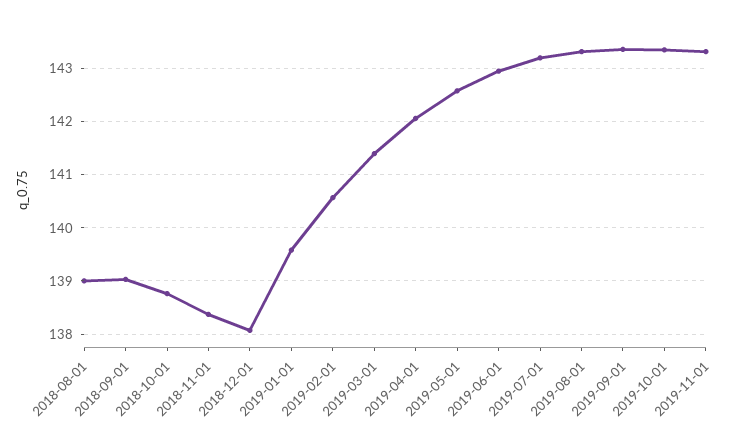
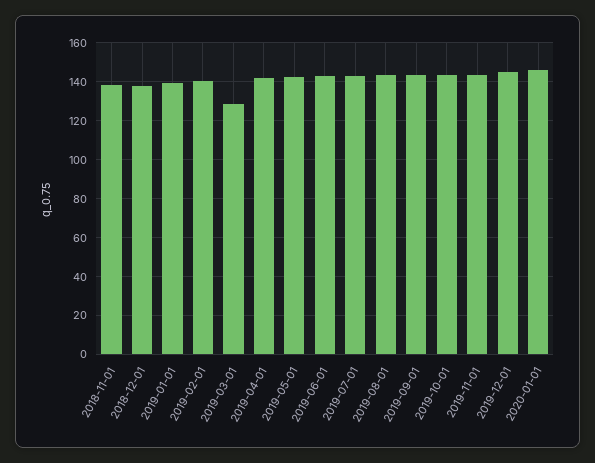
2018-08-01: 139 -> none
2018-09-01: 139 -> none
2018-10-01: 138.8 -> none
2019-03-01: 141.4 -> 130
2019-12-01: none -> 145
2020-01-01: none -> 145

